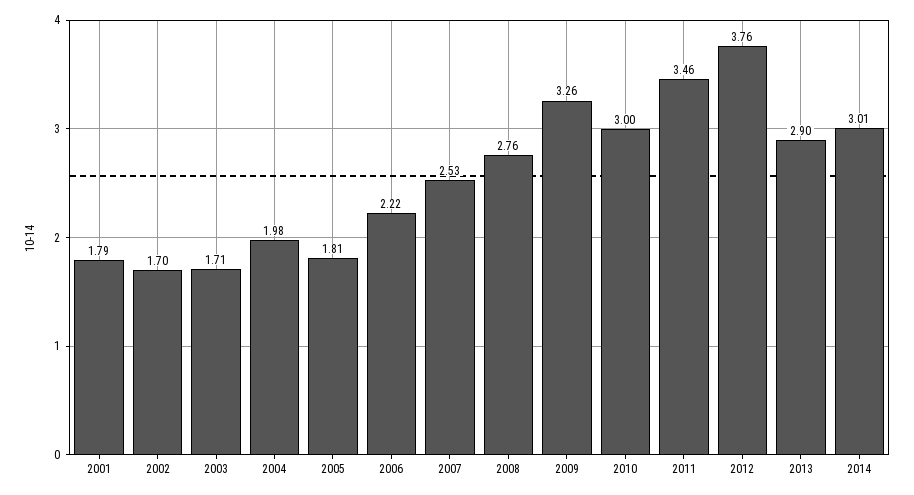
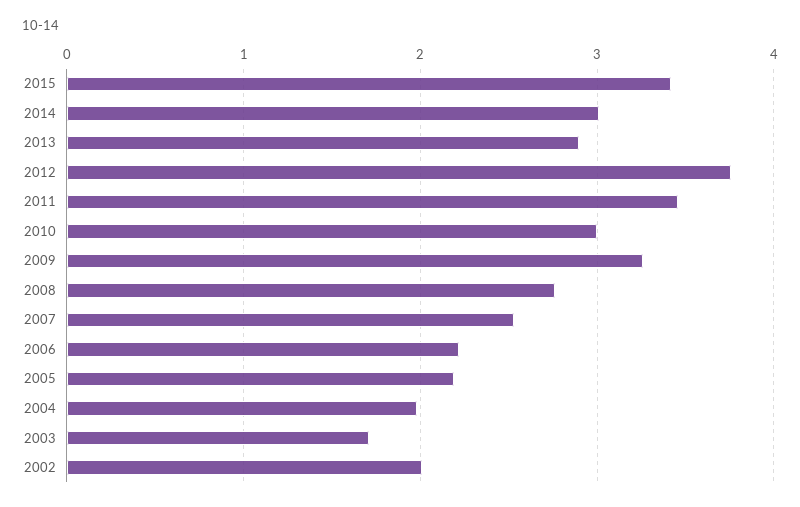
2001: 1.79 -> none
2002: 1.7 -> 2
2005: 1.81 -> 2.2
2015: none -> 3.4

